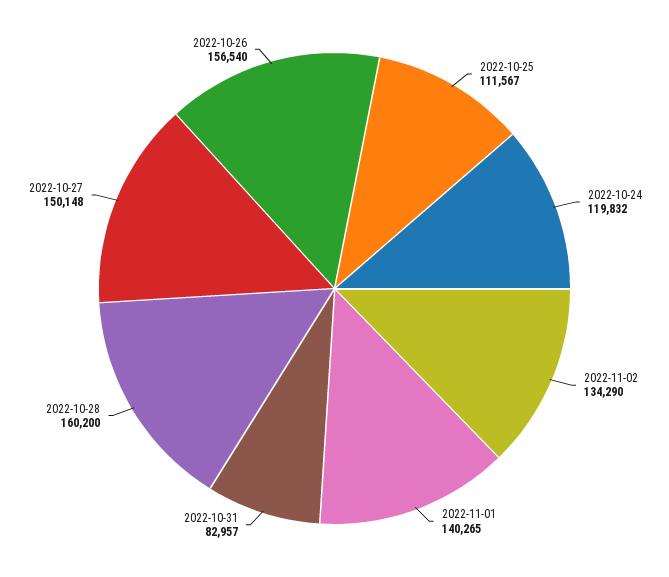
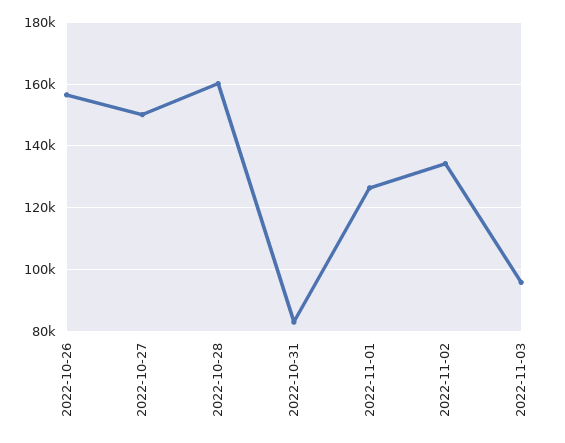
2022-10-25: 111567 -> none
2022-10-24: 119832 -> none
2022-11-01: 140265 -> 126000
2022-11-03: none -> 96000

